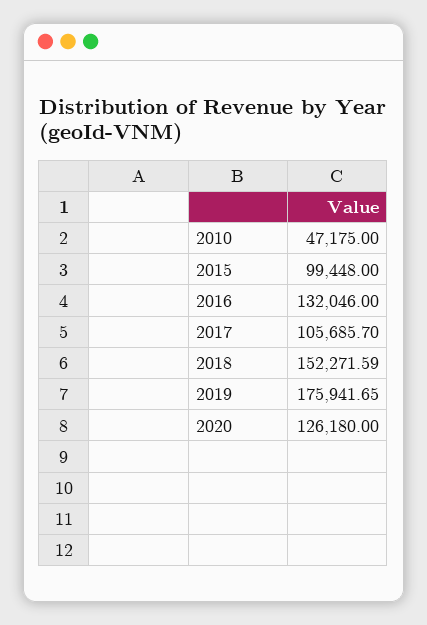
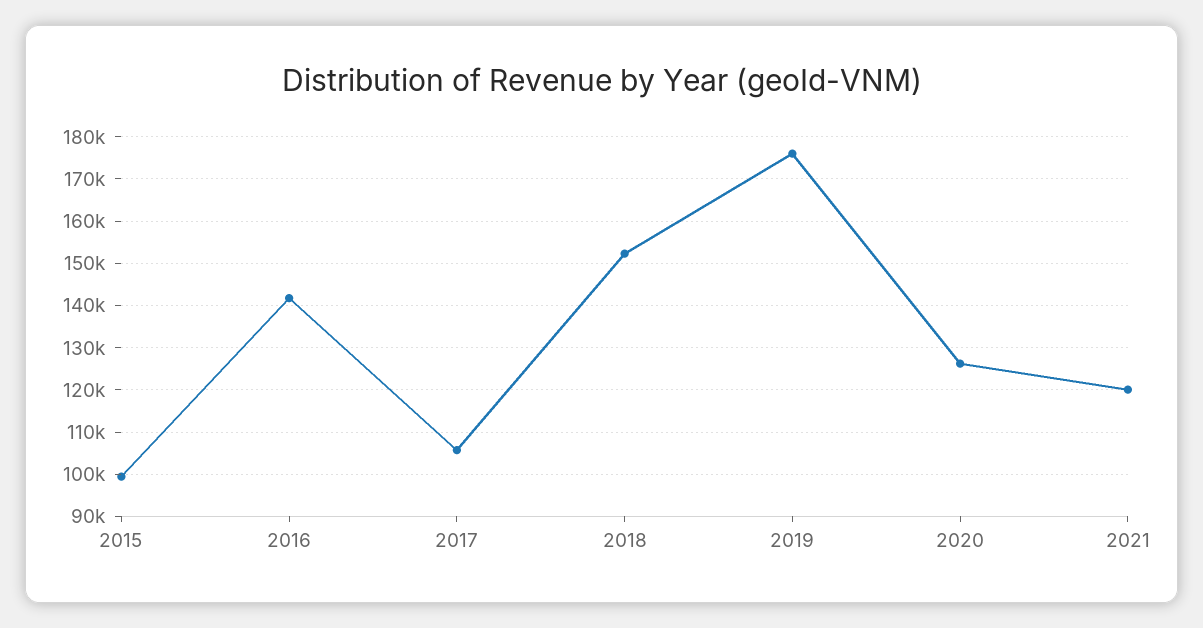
2010: 47175 -> none
2016: 132046 -> 142000
2021: none -> 120000

